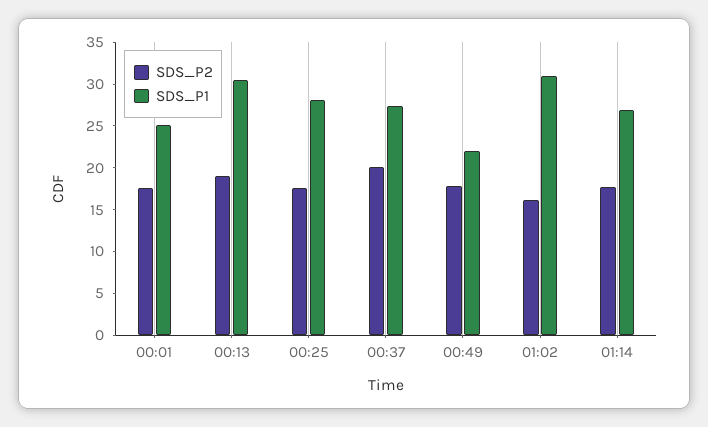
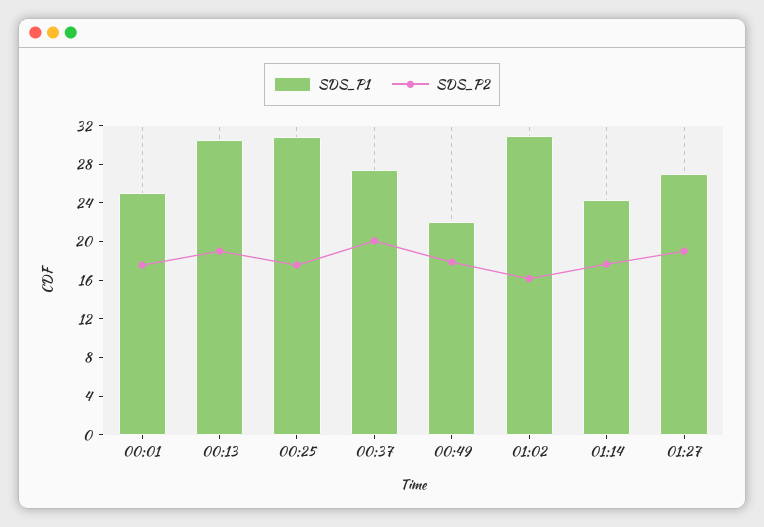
SDS_P1, 00:25: 28 -> 31
SDS_P1, 01:14: 27 -> 24
SDS_P1, 01:27: none -> 27
SDS_P2, 01:27: none -> 19

